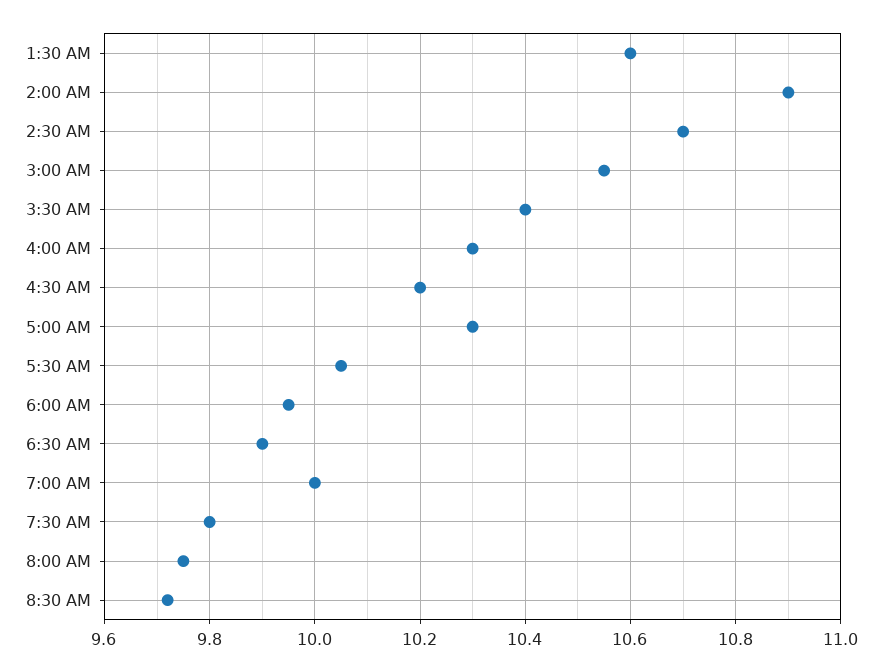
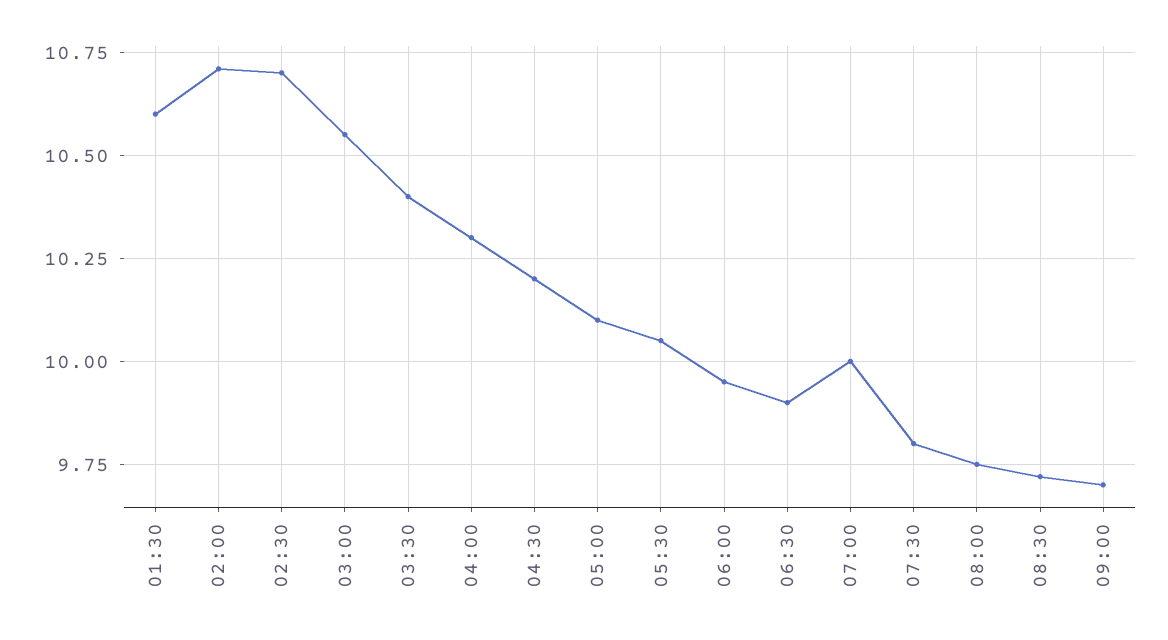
2:00 AM: 10.9 -> 10.7
5:00 AM: 10.3 -> 10.1
09:00: none -> 9.7

